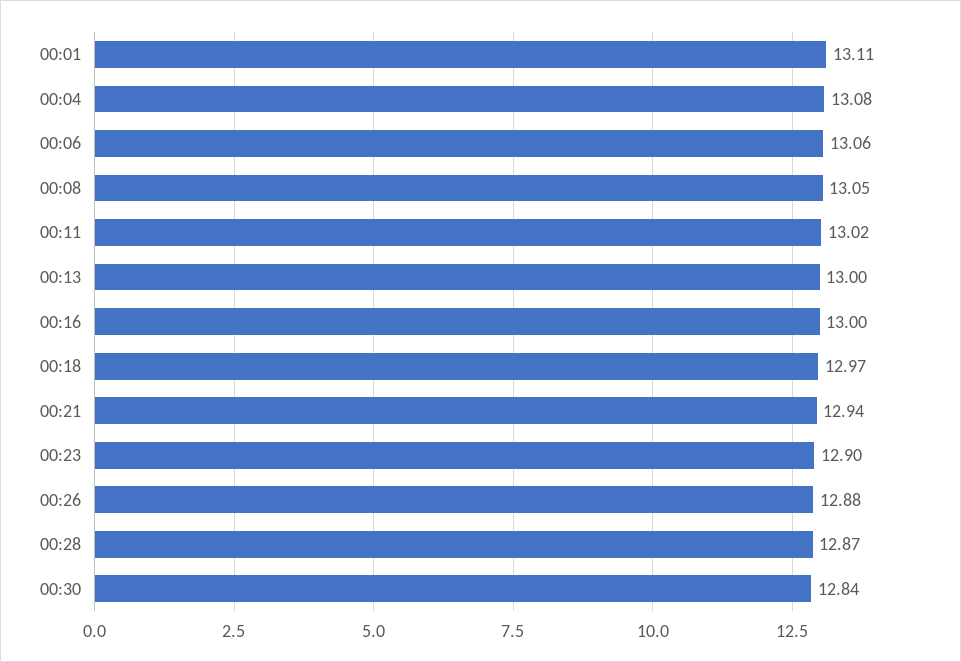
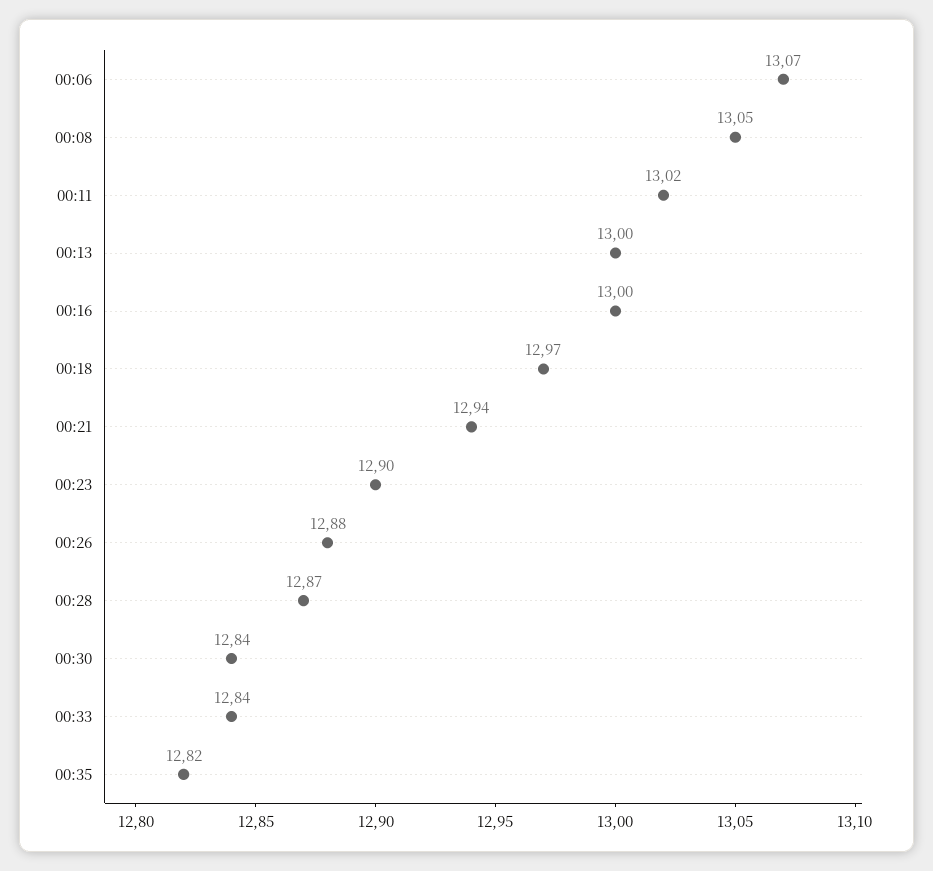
00:01: 13.11 -> none
00:04: 13.08 -> none
00:06: 13.06 -> 13.07
00:33: none -> 12.84
00:35: none -> 12.82

